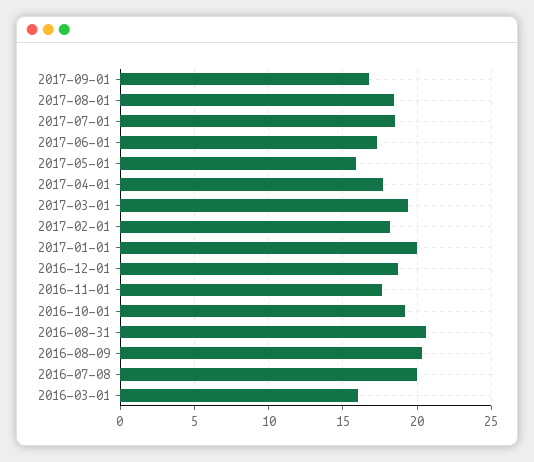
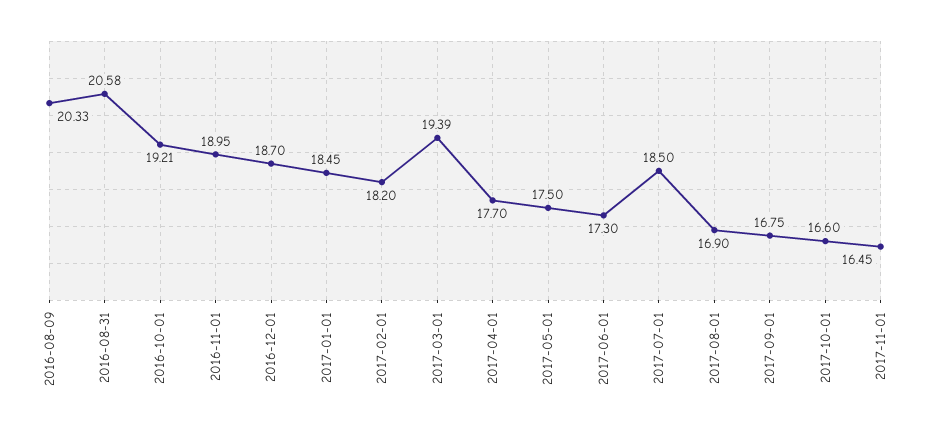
2017-08-01: 18.5 -> 16.9
2017-05-01: 16 -> 17.5
2017-01-01: 20 -> 18.45
2016-11-01: 17.5 -> 18.95
2016-07-08: 20 -> none
2016-03-01: 16 -> none
2017-10-01: none -> 16.6
2017-11-01: none -> 16.45

